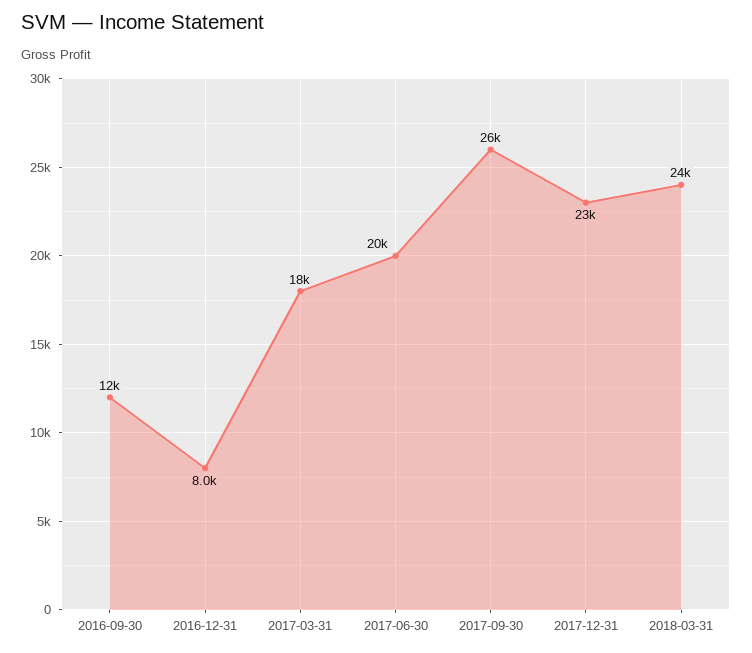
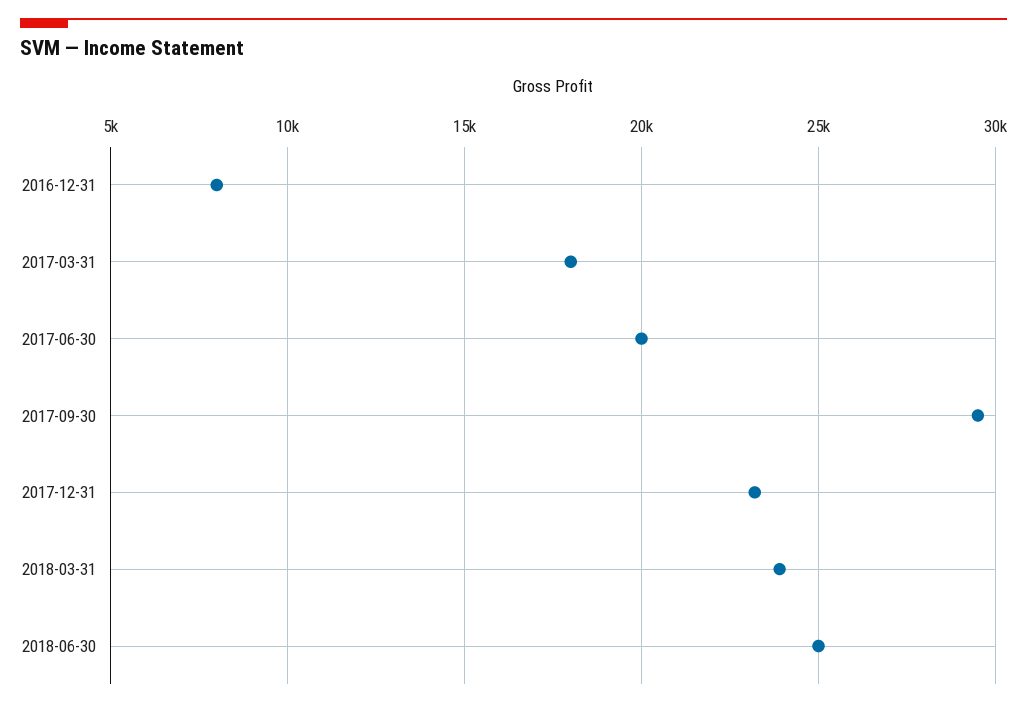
2016-09-30: 12000 -> none
2017-09-30: 26000 -> 29500
2018-06-30: none -> 25000

